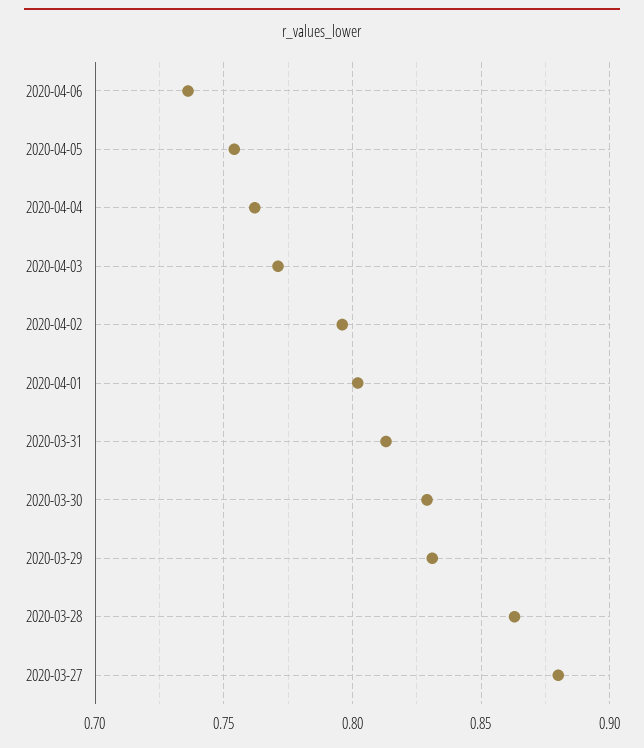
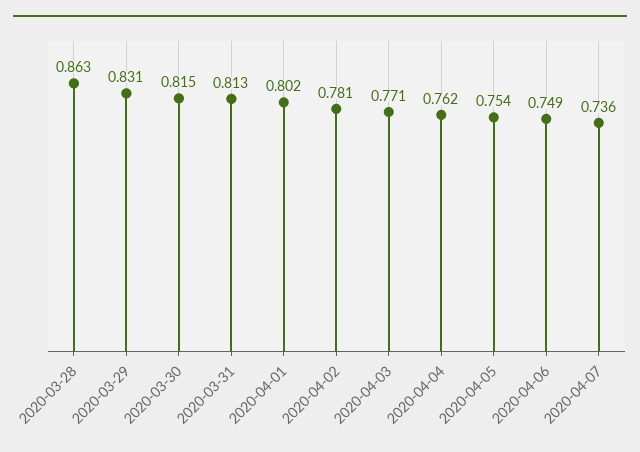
2020-04-06: 0.735 -> 0.749
2020-04-02: 0.795 -> 0.781
2020-03-30: 0.83 -> 0.815
2020-03-27: 0.88 -> none
2020-04-07: none -> 0.736

